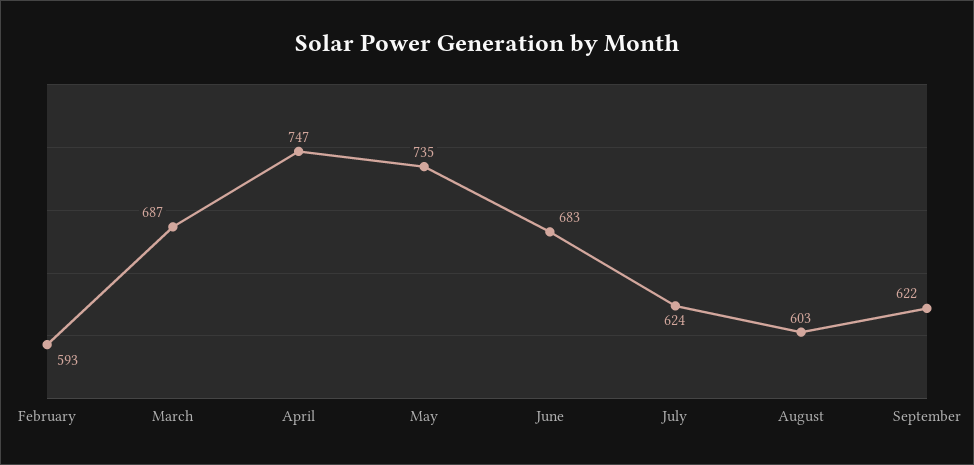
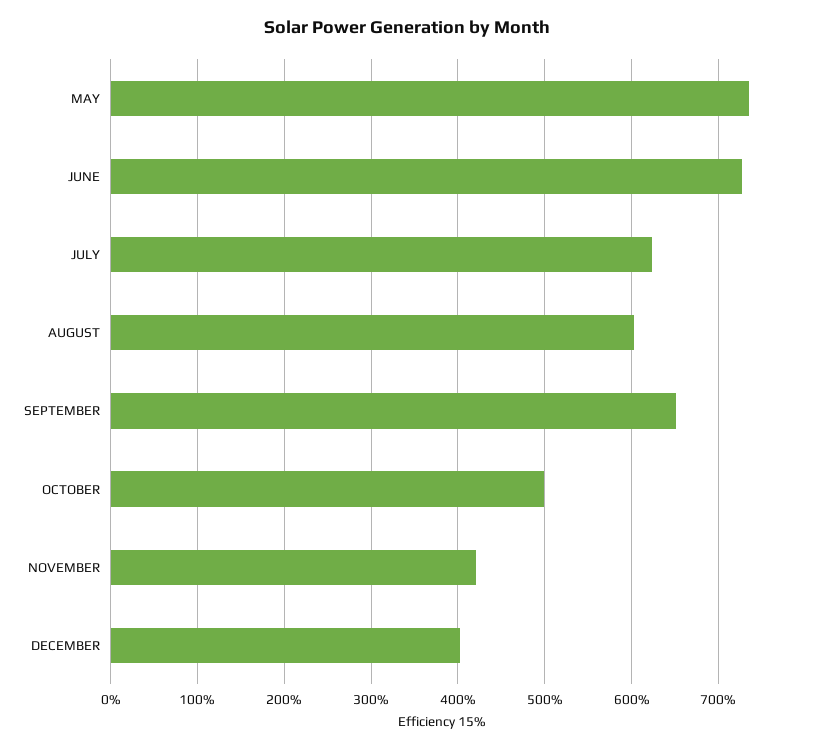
February: 593 -> none
March: 687 -> none
April: 747 -> none
June: 683 -> 730
September: 622 -> 650
OCTOBER: none -> 500
NOVEMBER: none -> 420
DECEMBER: none -> 400

